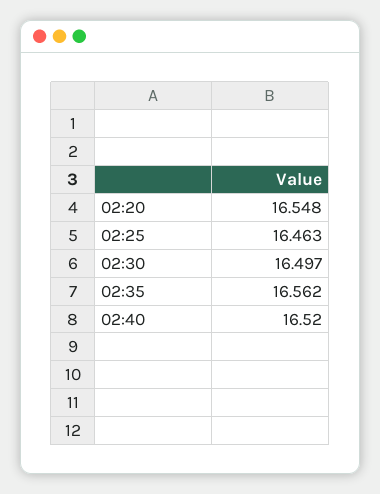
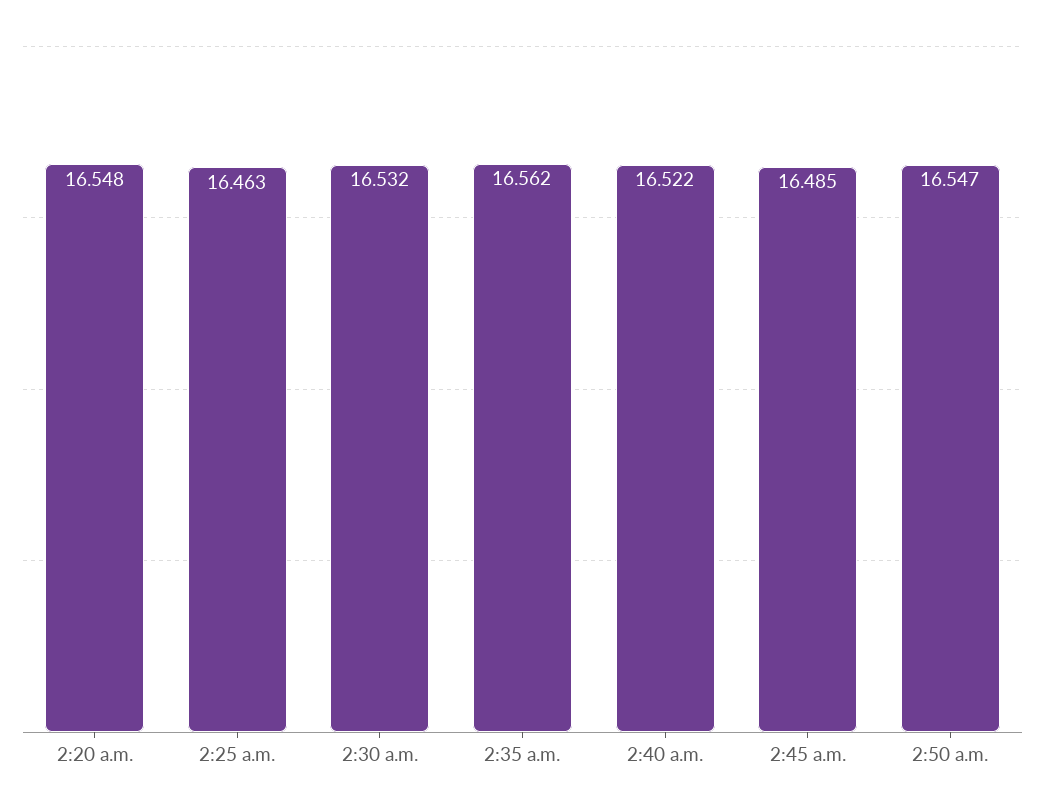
02:30: 16.497 -> 16.532
02:40: 16.52 -> 16.522
2:45 a.m.: none -> 16.485
2:50 a.m.: none -> 16.547

